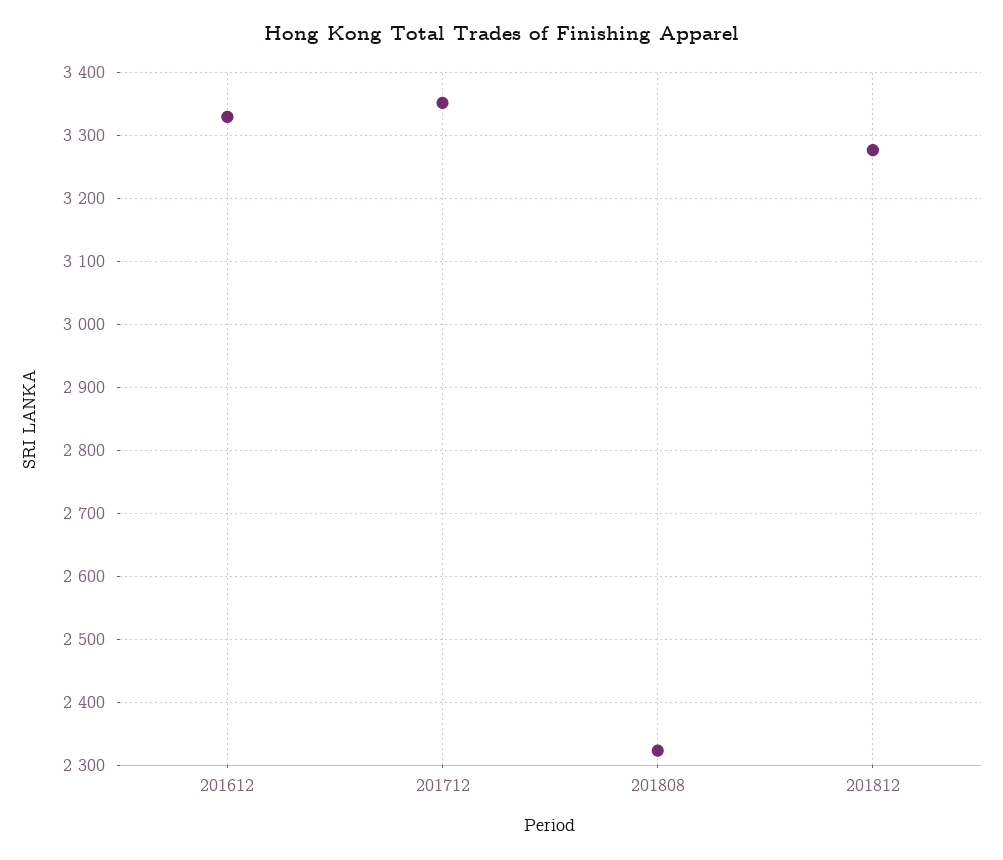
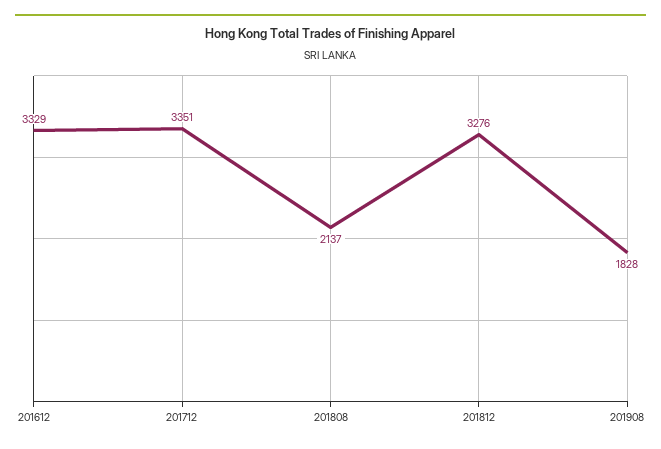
201808: 2320 -> 2137
201908: none -> 1828

